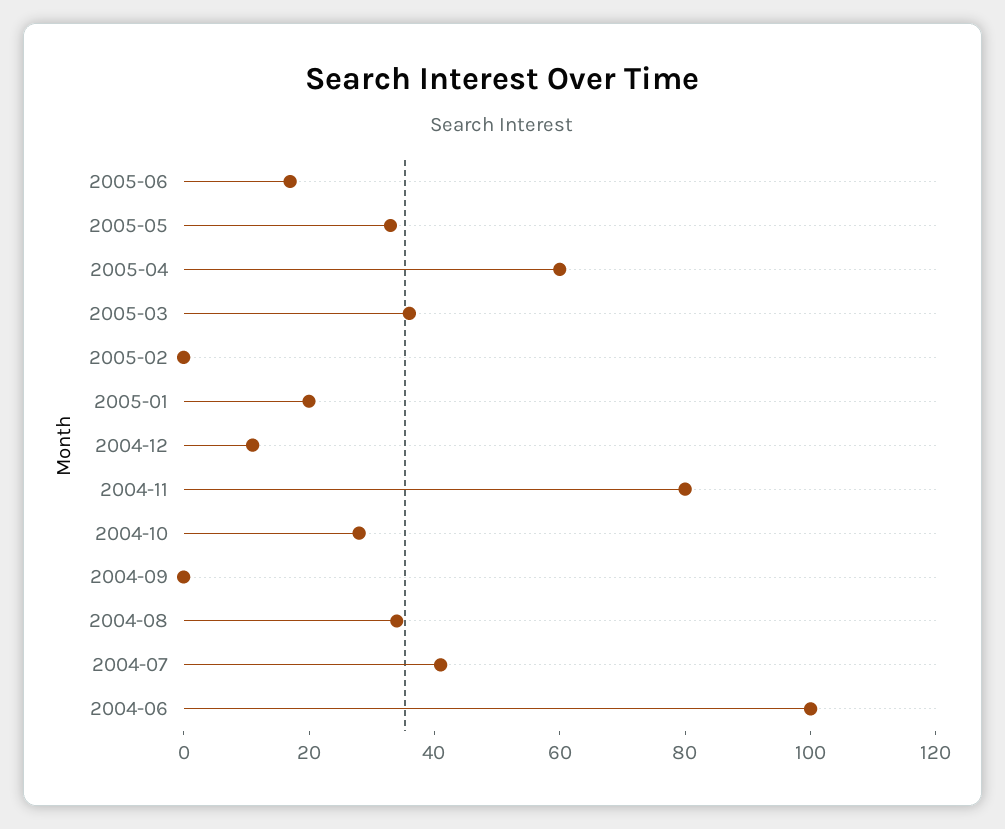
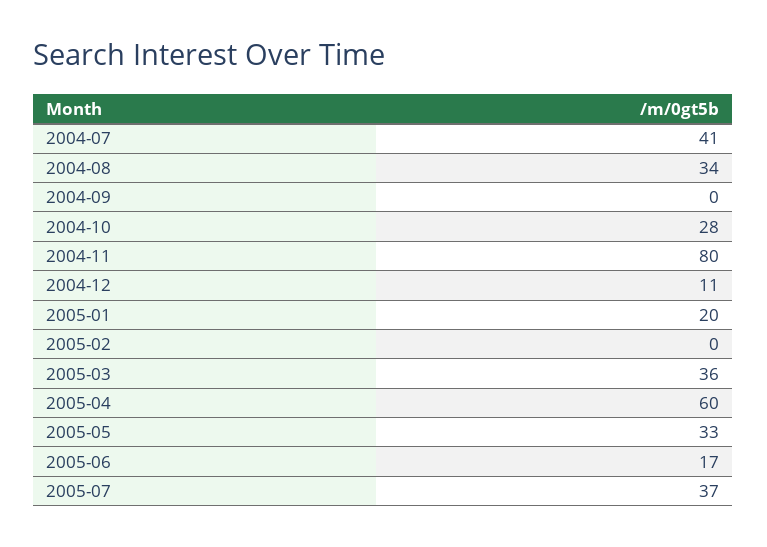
2004-06: 100 -> none
2005-07: none -> 37

